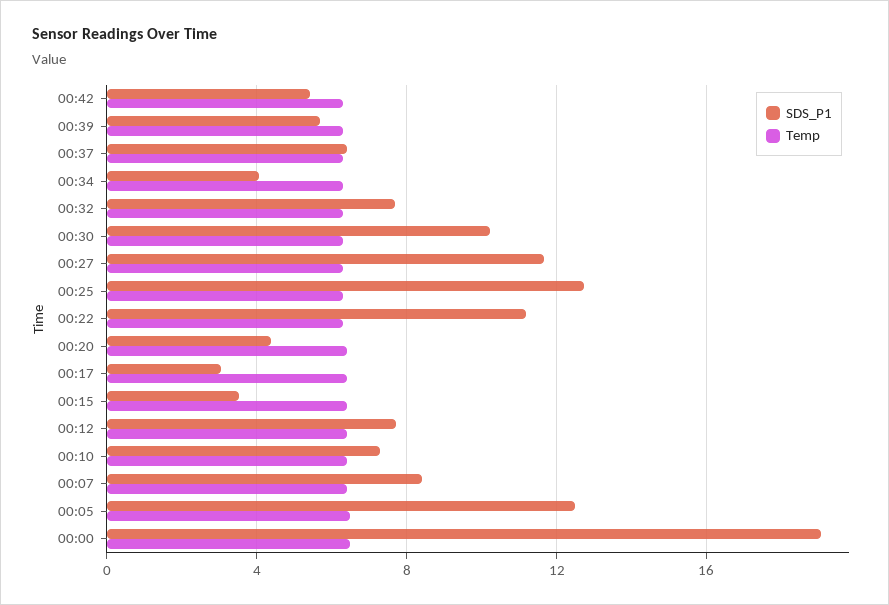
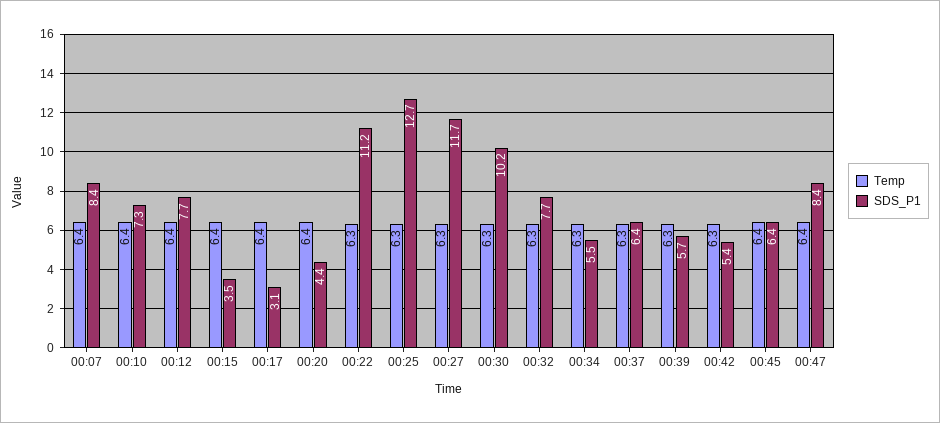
SDS_P1, 00:34: 4 -> 5.5
SDS_P1, 00:05: 12.5 -> none
Temp, 00:05: 6.5 -> none
SDS_P1, 00:00: 19 -> none
Temp, 00:00: 6.5 -> none
Temp, 00:45: none -> 6.4
SDS_P1, 00:45: none -> 6.4
Temp, 00:47: none -> 6.4
SDS_P1, 00:47: none -> 8.4

